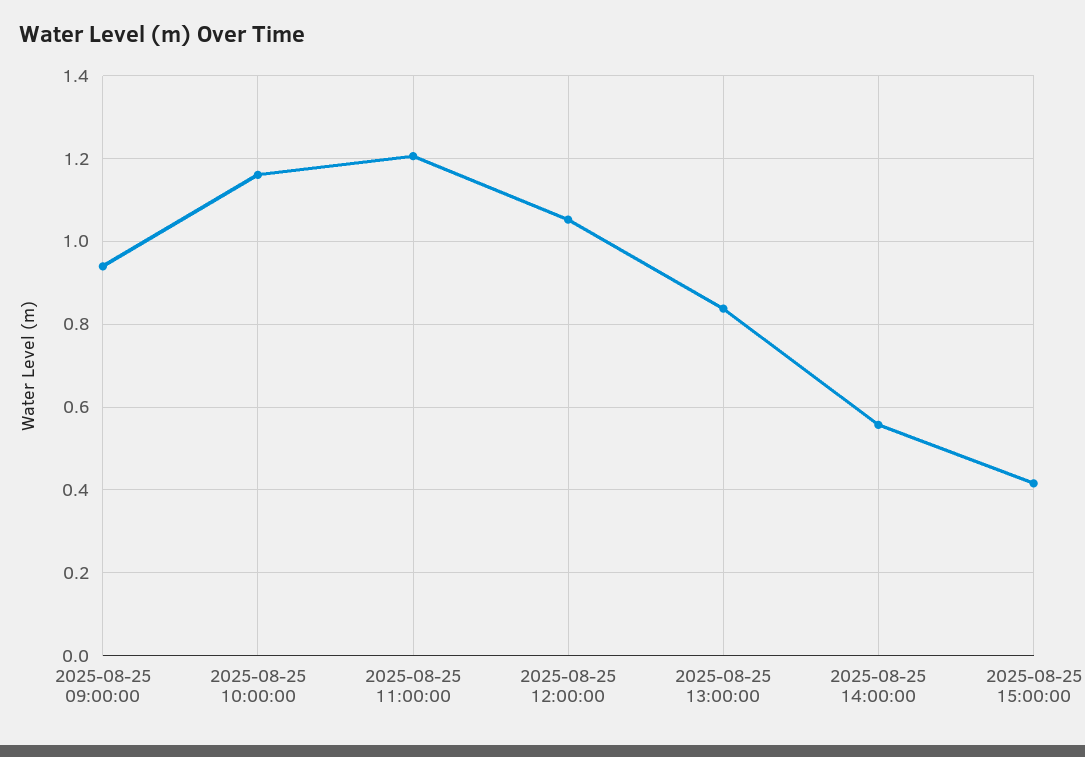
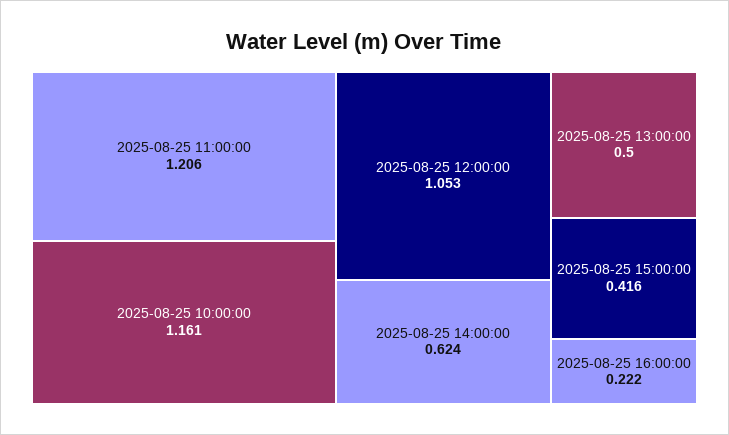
2025-08-25 09:00:00: 0.94 -> none
2025-08-25 13:00:00: 0.84 -> 0.5
2025-08-25 14:00:00: 0.56 -> 0.624
2025-08-25 16:00:00: none -> 0.222

